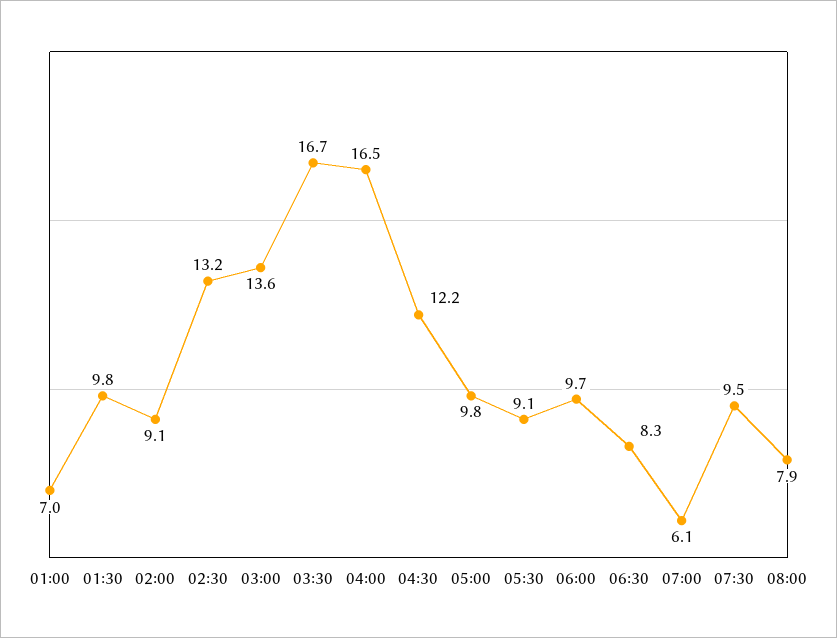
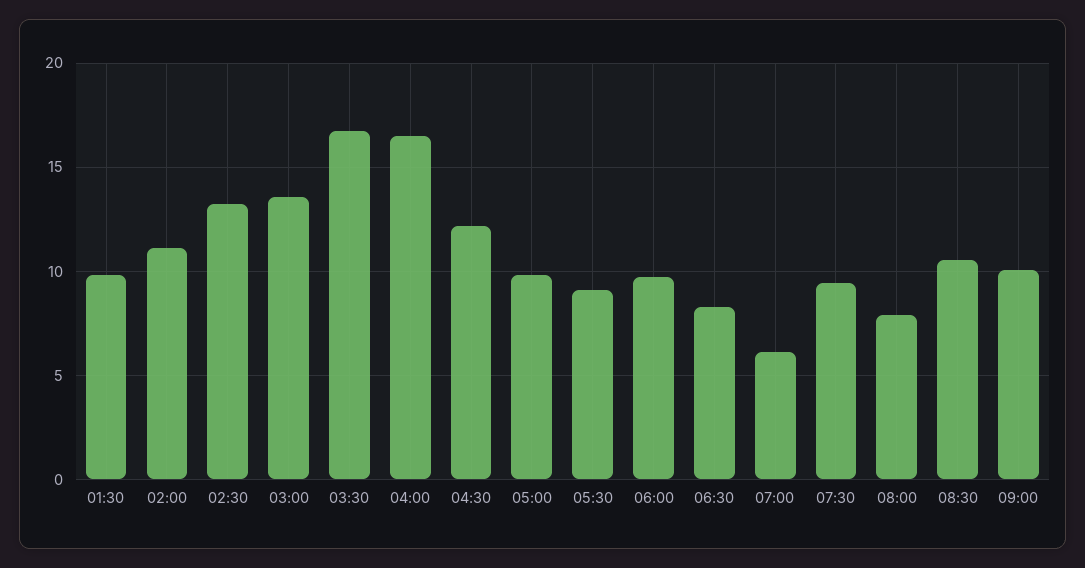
01:00: 7 -> none
02:00: 9.1 -> 11
08:30: none -> 10.5
09:00: none -> 10

